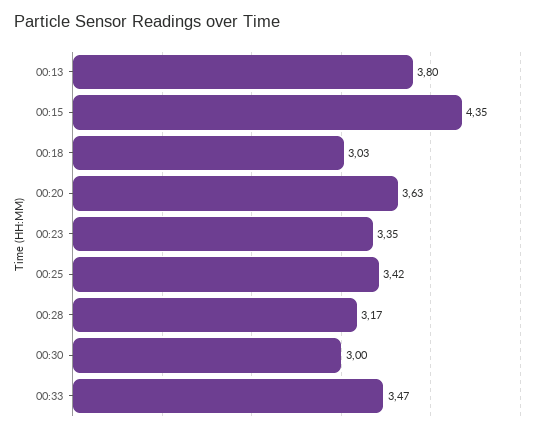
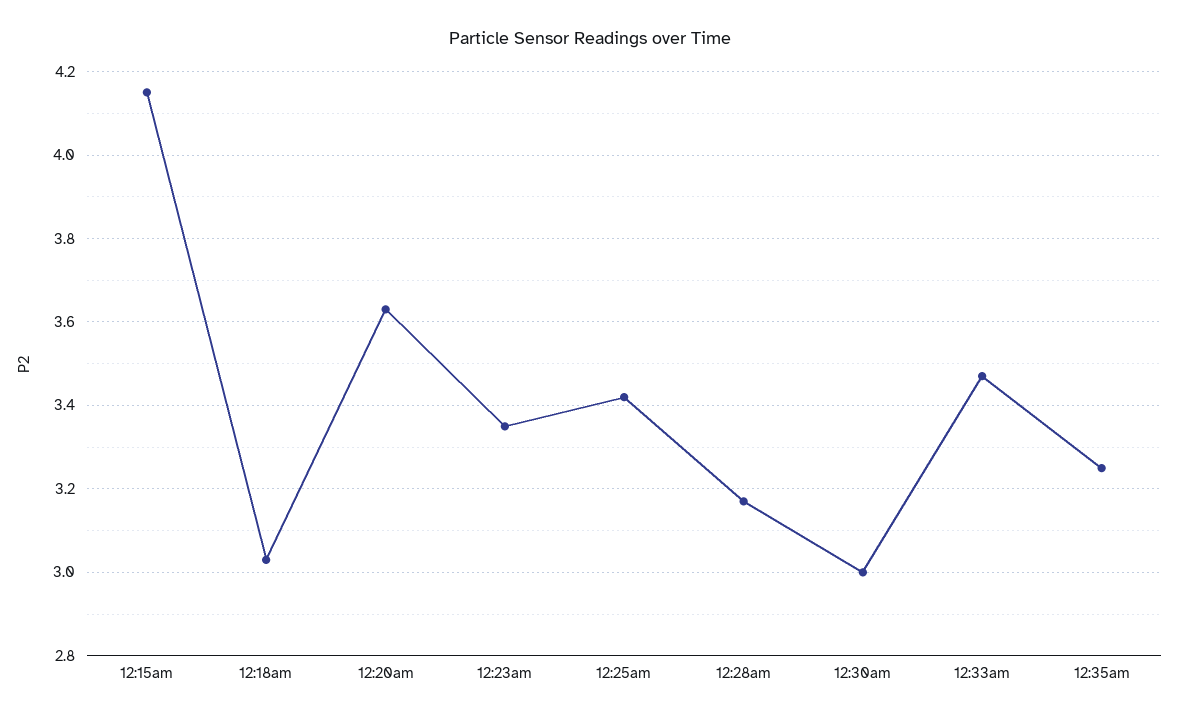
00:13: 3.8 -> none
00:15: 4.35 -> 4.15
12:35am: none -> 3.25

